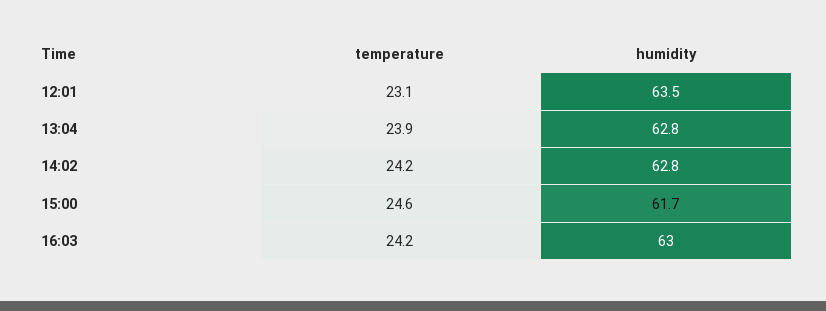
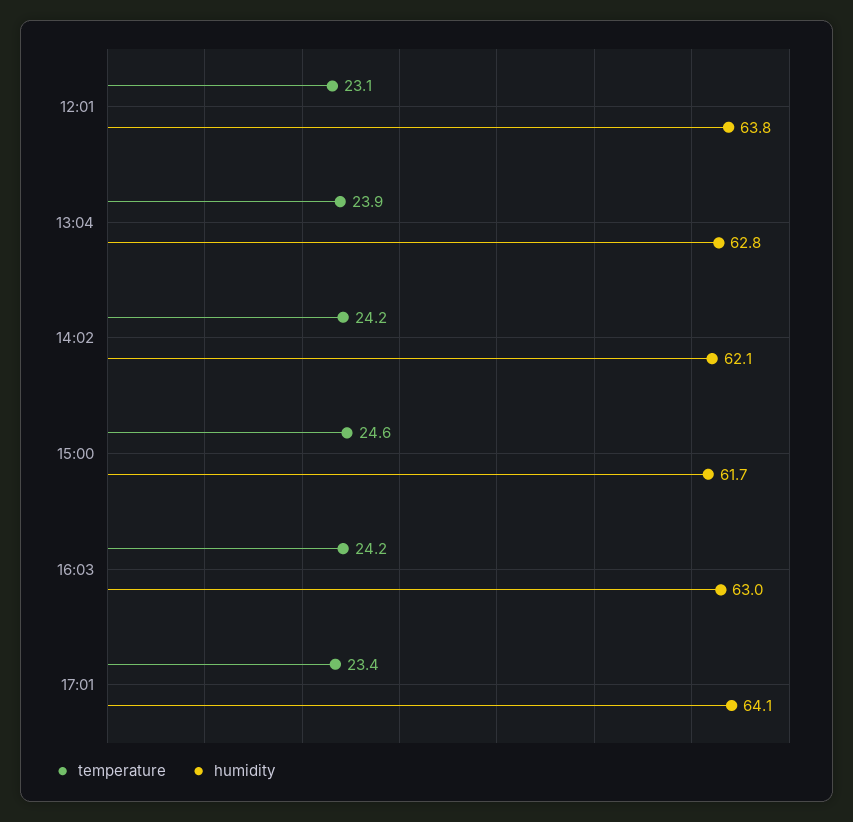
humidity, 12:01: 63.5 -> 63.8
humidity, 14:02: 62.8 -> 62.1
temperature, 17:01: none -> 23.4
humidity, 17:01: none -> 64.1

